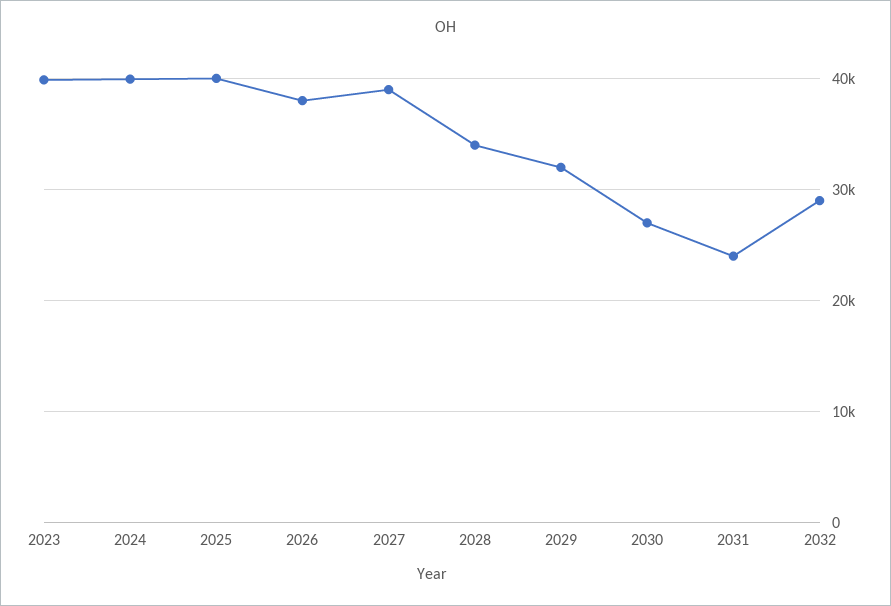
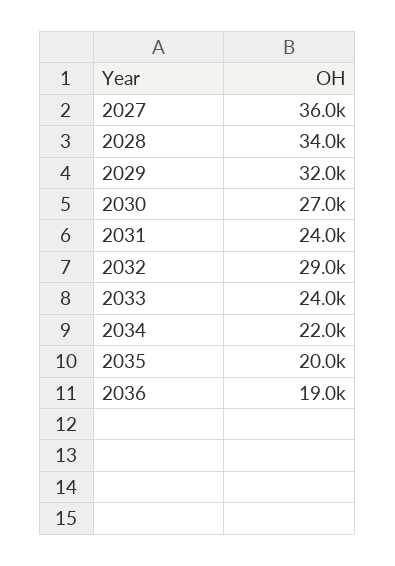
2023: 40000 -> none
2024: 40000 -> none
2025: 40000 -> none
2026: 38000 -> none
2027: 39000 -> 36000
2033: none -> 24000
2034: none -> 22000
2035: none -> 20000
2036: none -> 19000

